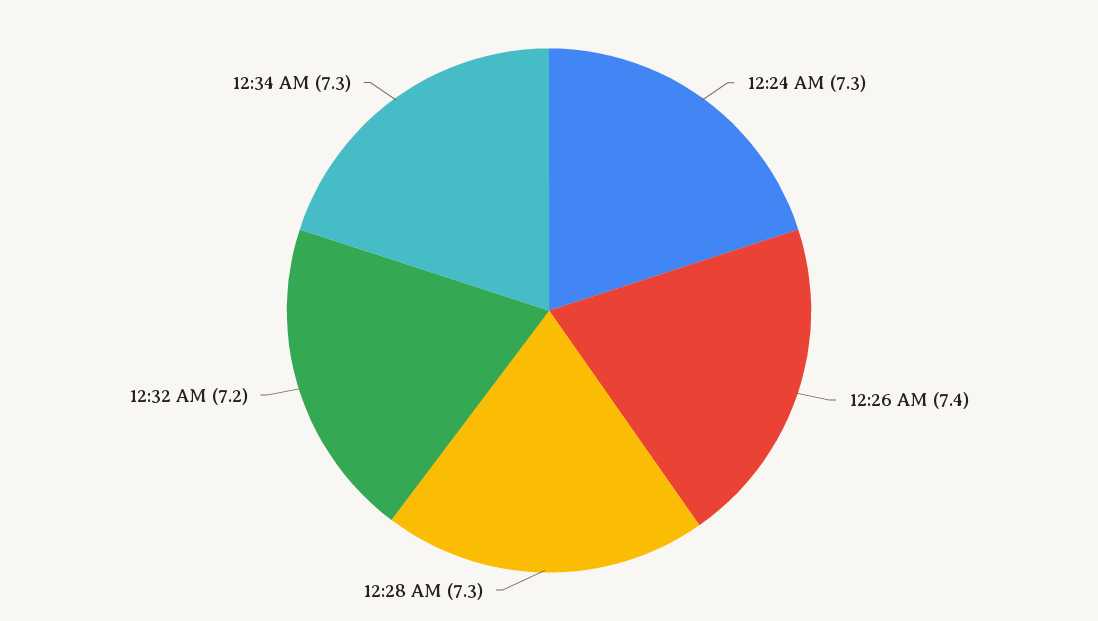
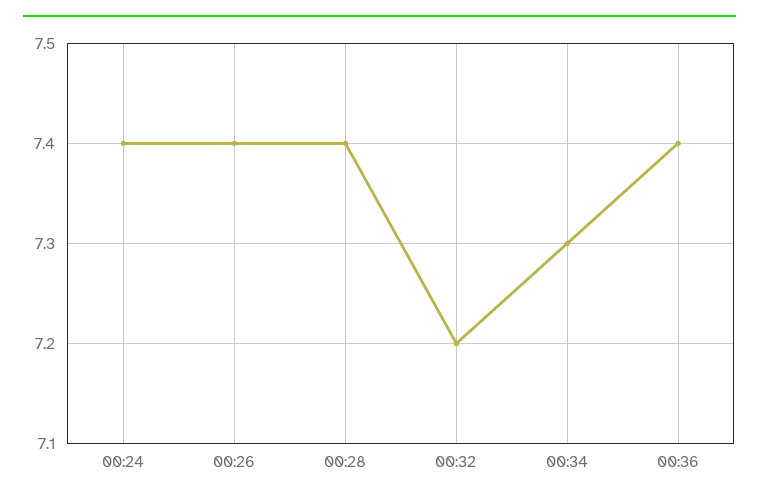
12:24 AM: 7.3 -> 7.4
12:28 AM: 7.3 -> 7.4
00:36: none -> 7.4

